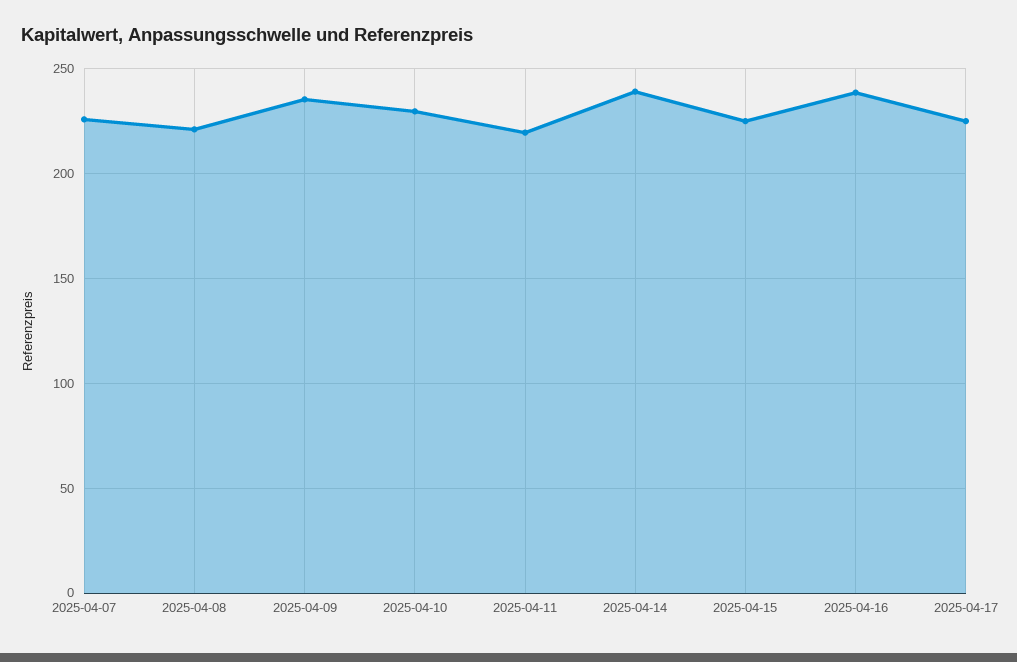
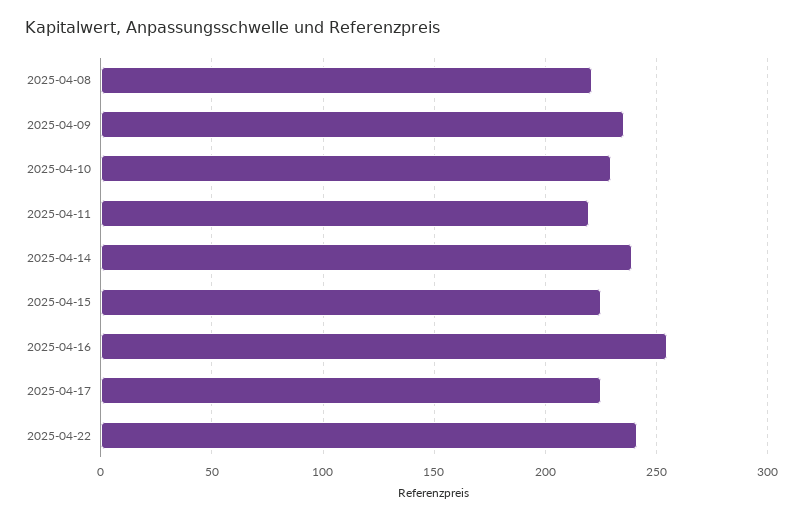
2025-04-07: 225 -> none
2025-04-16: 240 -> 255
2025-04-22: none -> 240

